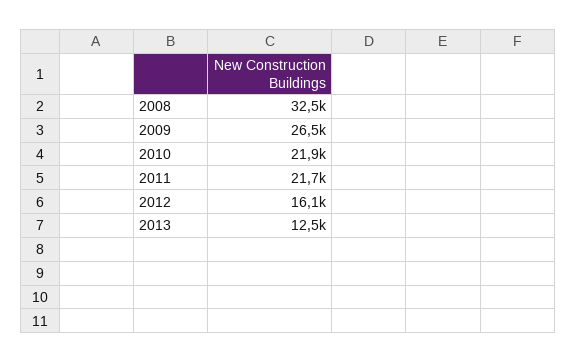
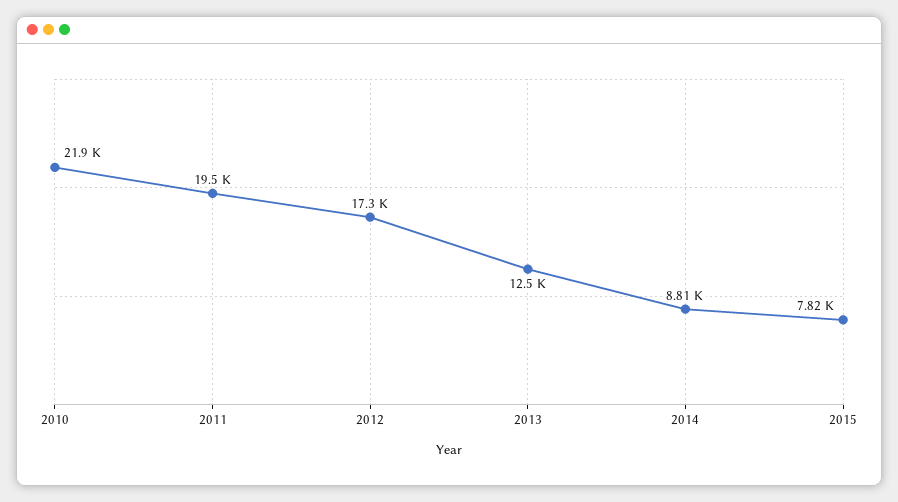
2008: 32500 -> none
2009: 26500 -> none
2011: 21700 -> 19500
2012: 16100 -> 17300
2014: none -> 8810
2015: none -> 7820

